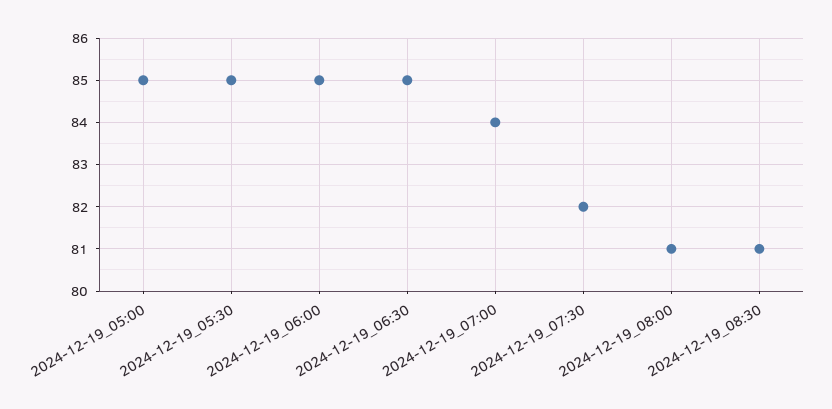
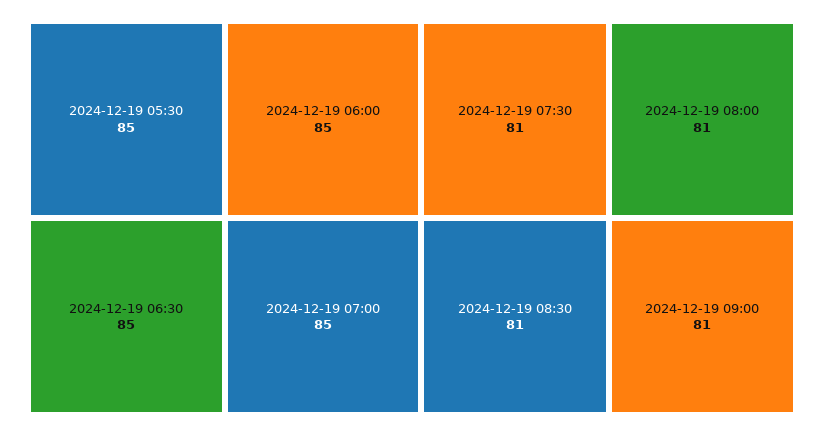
2024-12-19_05:00: 85 -> none
2024-12-19_07:00: 84 -> 85
2024-12-19_07:30: 82 -> 81
2024-12-19 09:00: none -> 81

